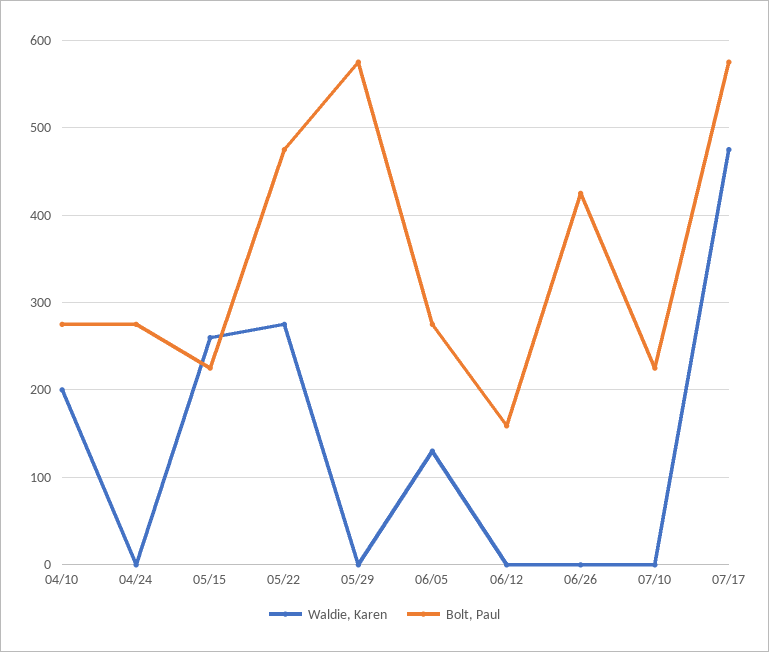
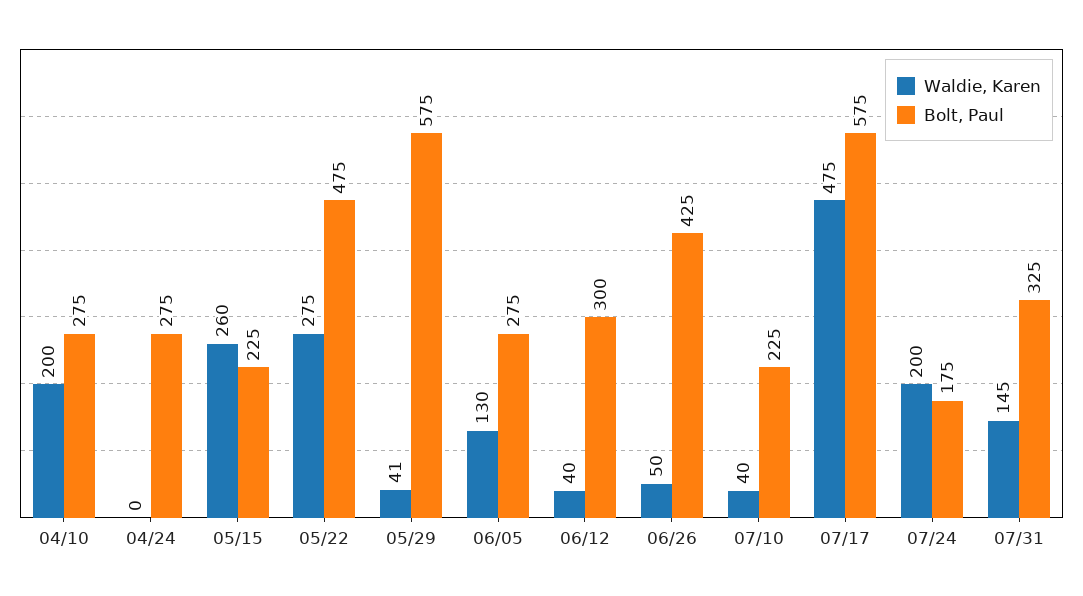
Waldie, Karen, 05/29: 0 -> 41
Waldie, Karen, 06/12: 0 -> 40
Bolt, Paul, 06/12: 160 -> 300
Waldie, Karen, 06/26: 0 -> 50
Waldie, Karen, 07/10: 0 -> 40
Waldie, Karen, 07/24: none -> 200
Bolt, Paul, 07/24: none -> 175
Waldie, Karen, 07/31: none -> 145
Bolt, Paul, 07/31: none -> 325

